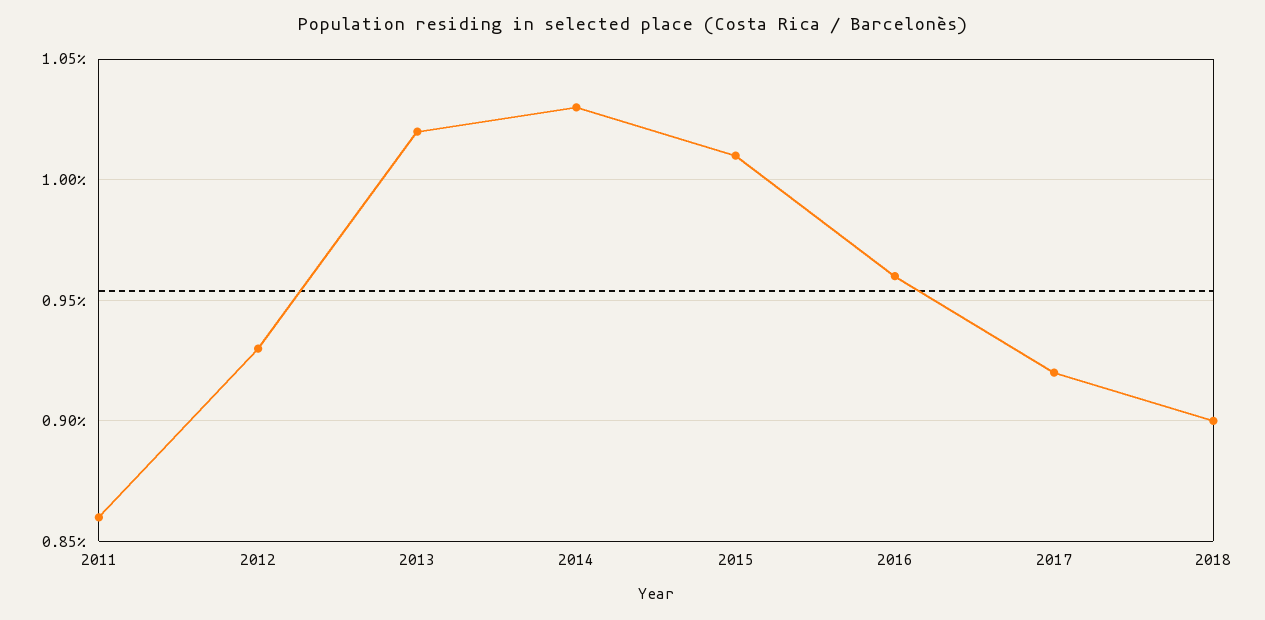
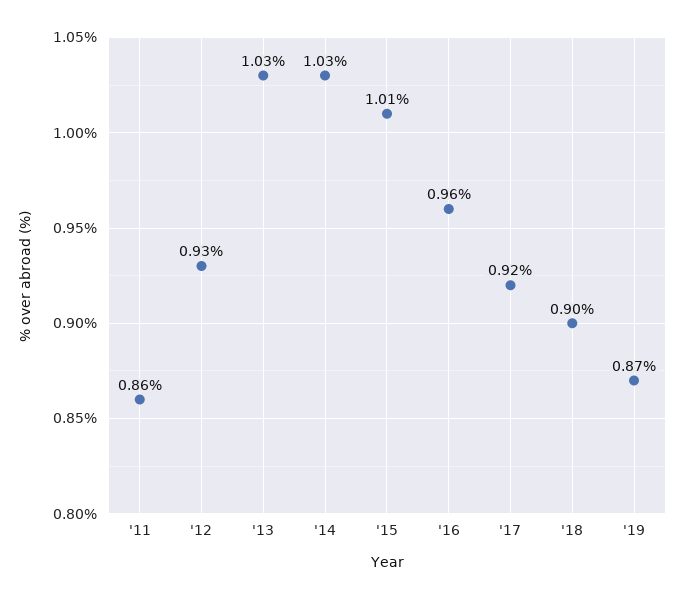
2013: 1.02 -> 1.03
'19: none -> 0.87

